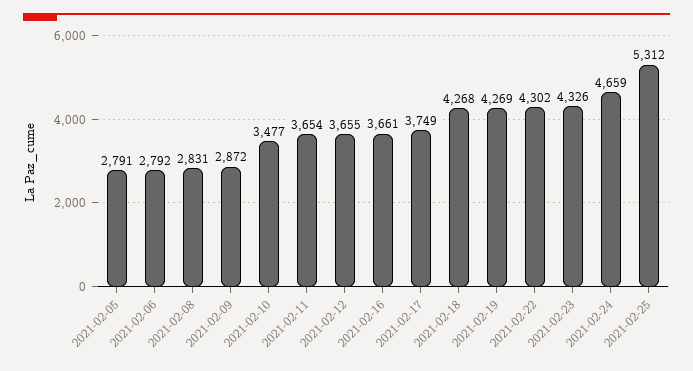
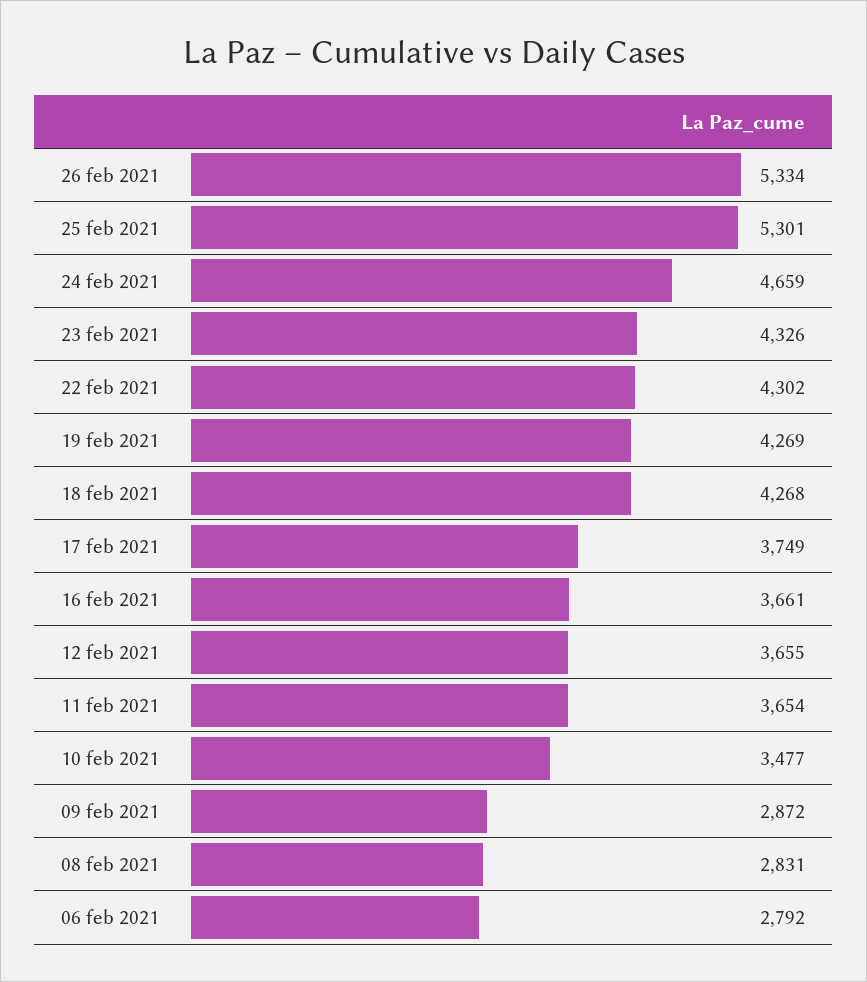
2021-02-05: 2791 -> none
2021-02-25: 5312 -> 5301
26 feb 2021: none -> 5334

